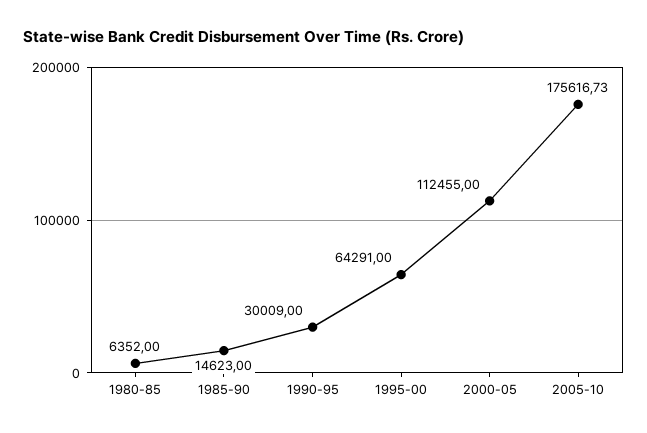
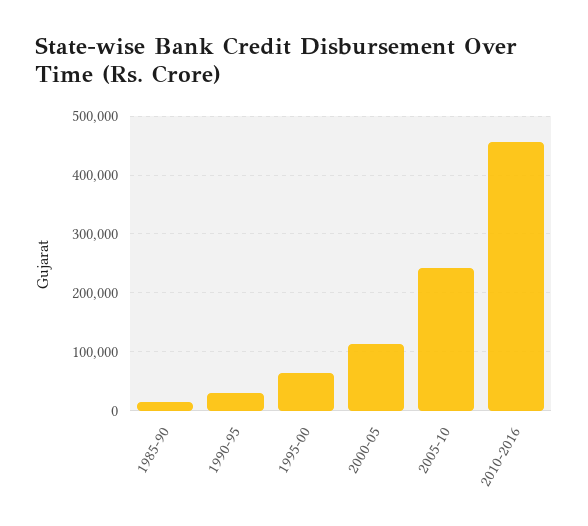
1980-85: 6352 -> none
2005-10: 175616.73 -> 240000
2010-2016: none -> 460000

